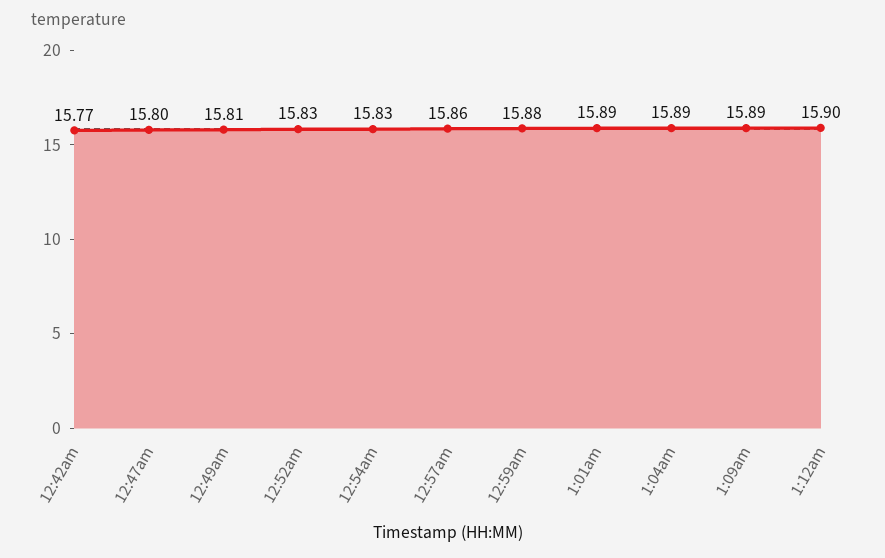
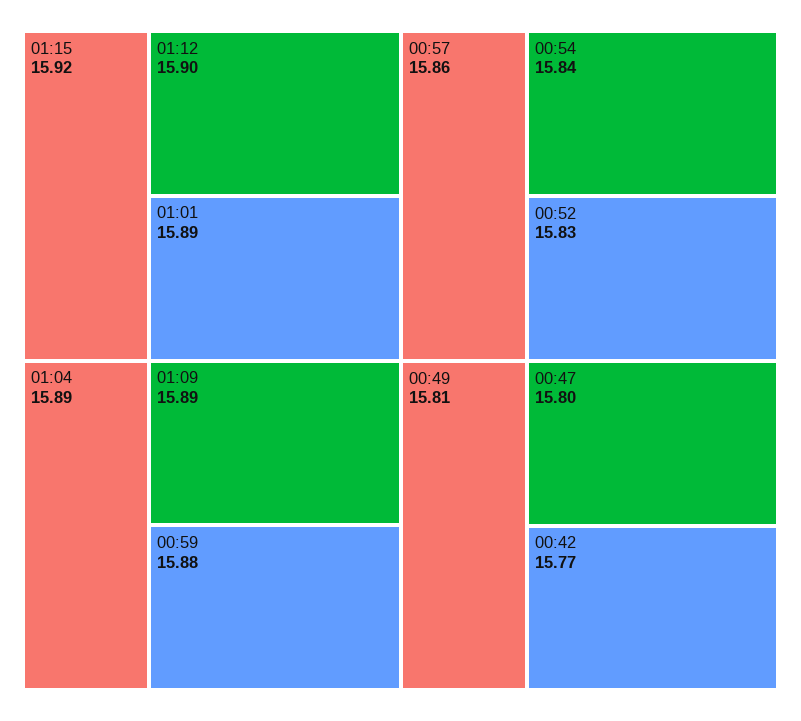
12:54am: 15.83 -> 15.84
01:15: none -> 15.92

